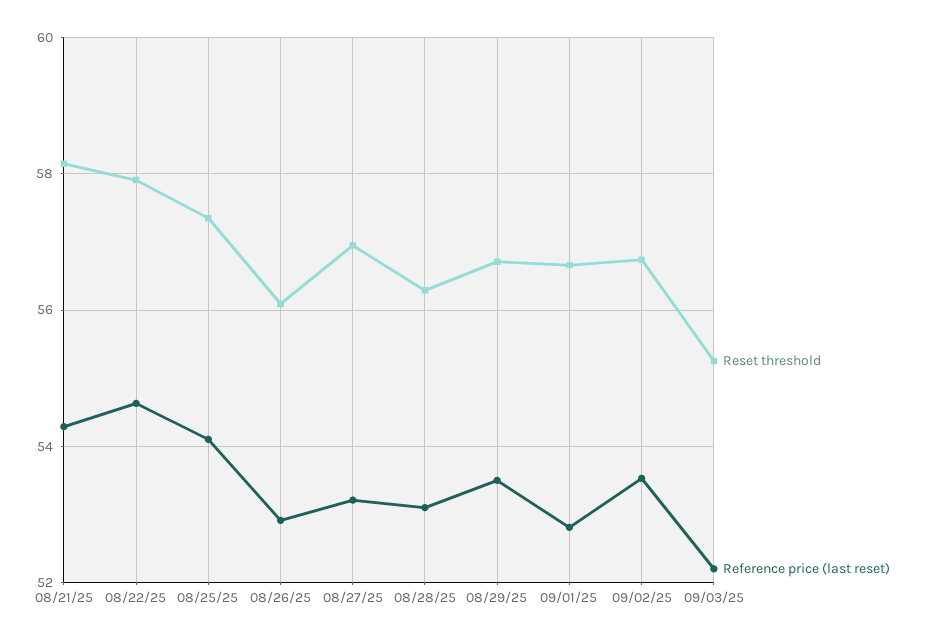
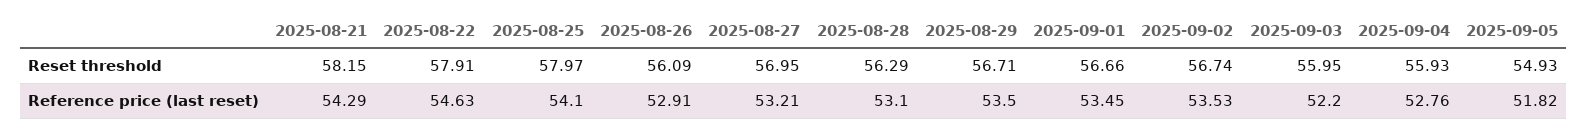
Reset threshold, 08/25/25: 57.4 -> 57.97
Reference price (last reset), 09/01/25: 52.8 -> 53.45
Reset threshold, 09/03/25: 55.2 -> 55.95
Reset threshold, 2025-09-04: none -> 55.93
Reset threshold, 2025-09-05: none -> 54.93
Reference price (last reset), 2025-09-04: none -> 52.76
Reference price (last reset), 2025-09-05: none -> 51.82

